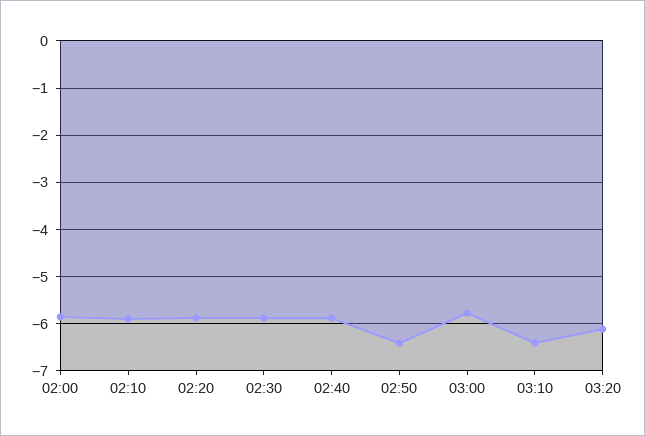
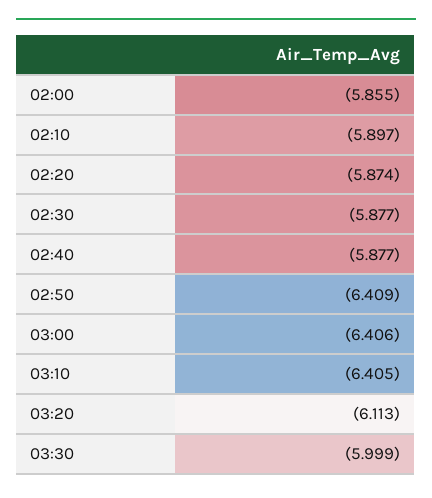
03:00: -5.8 -> -6.406
03:30: none -> -5.999

